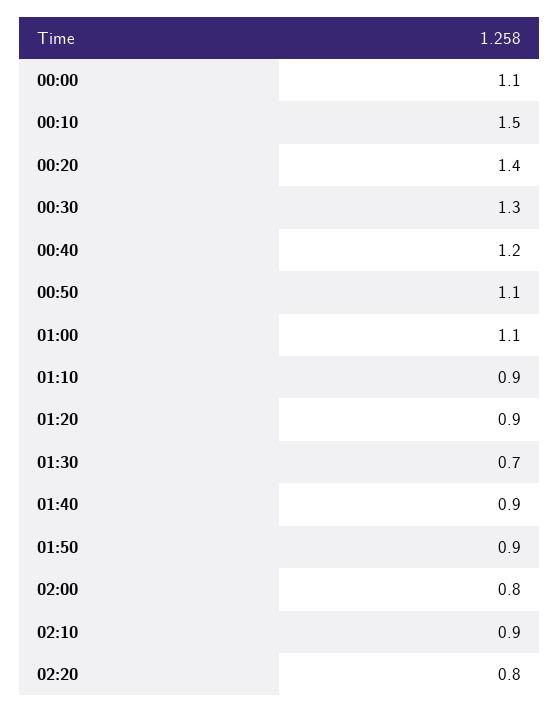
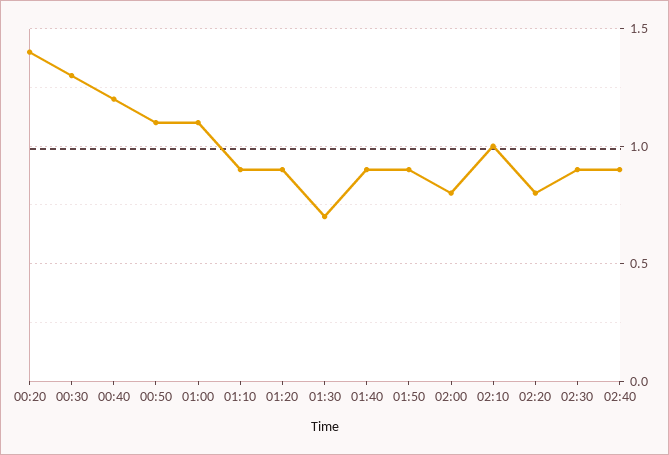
00:00: 1.1 -> none
00:10: 1.5 -> none
02:10: 0.9 -> 1
02:30: none -> 0.9
02:40: none -> 0.9

